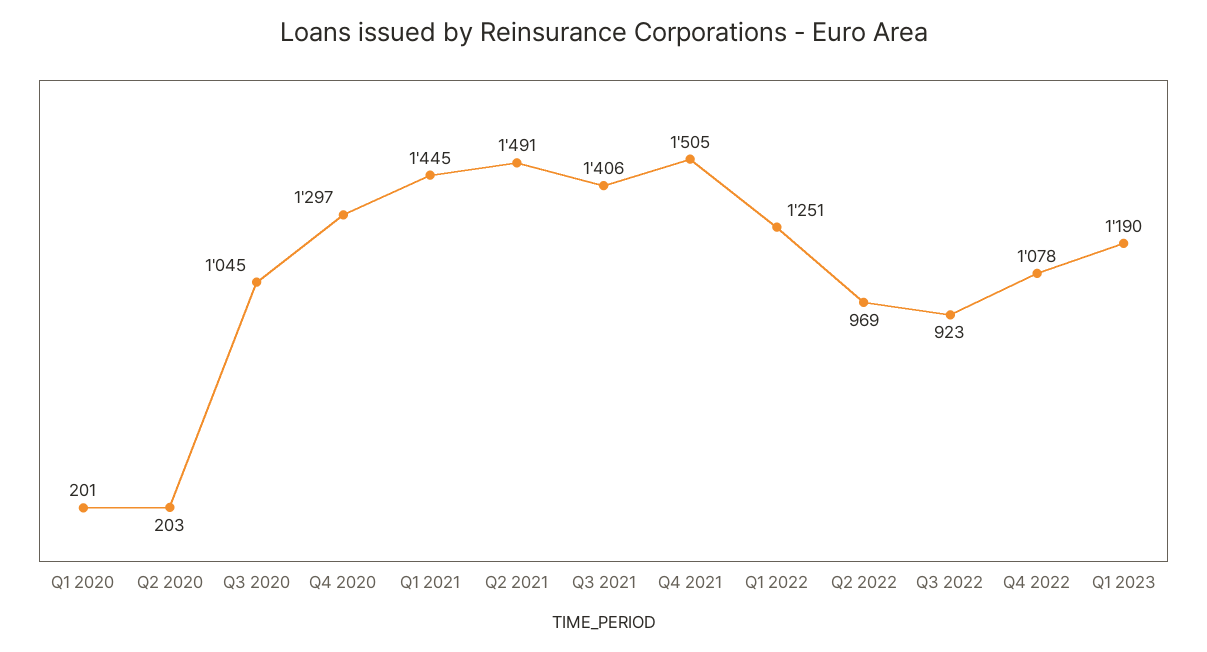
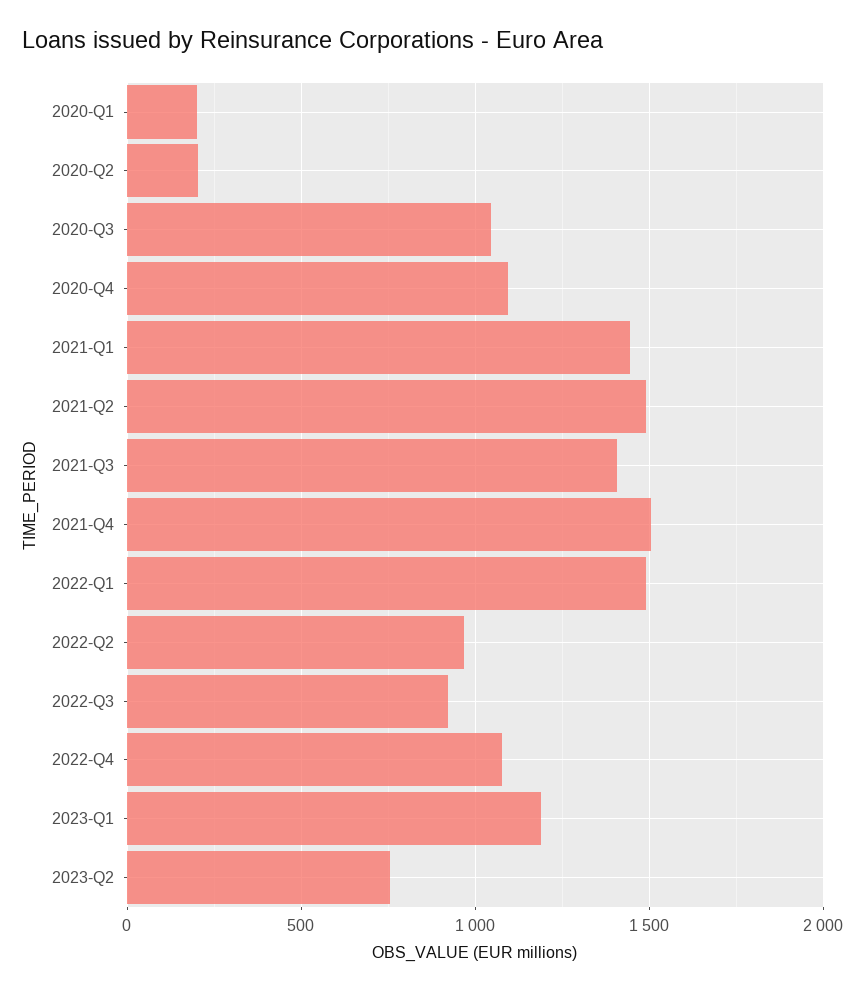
Q4 2020: 1297 -> 1100
Q1 2022: 1251 -> 1500
2023-Q2: none -> 750

